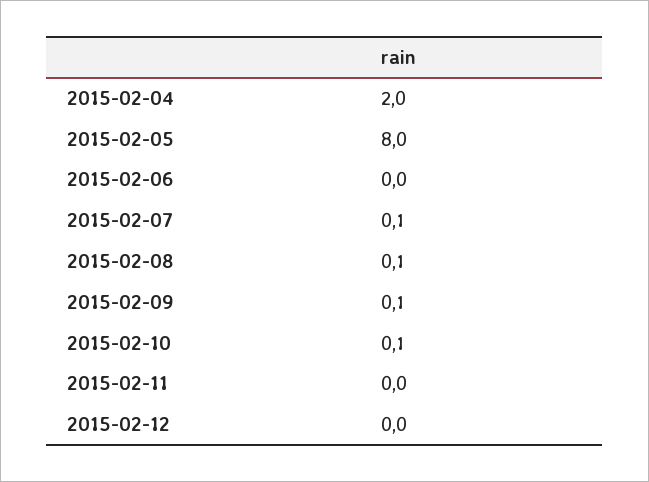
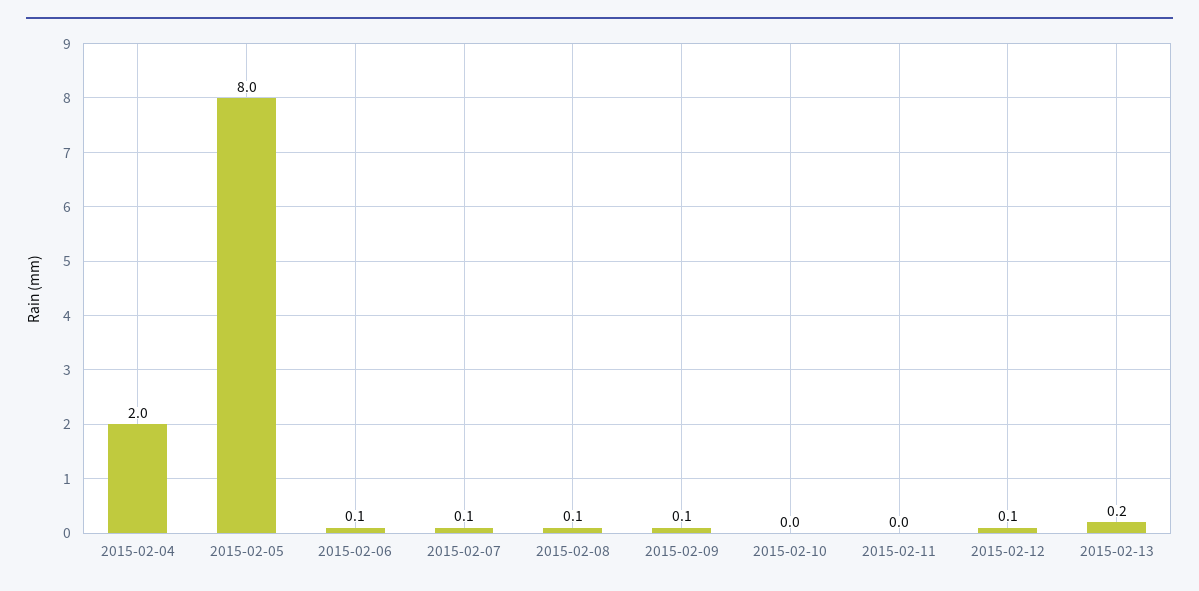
2015-02-06: 0 -> 0.1
2015-02-10: 0.1 -> 0
2015-02-12: 0 -> 0.1
2015-02-13: none -> 0.2

